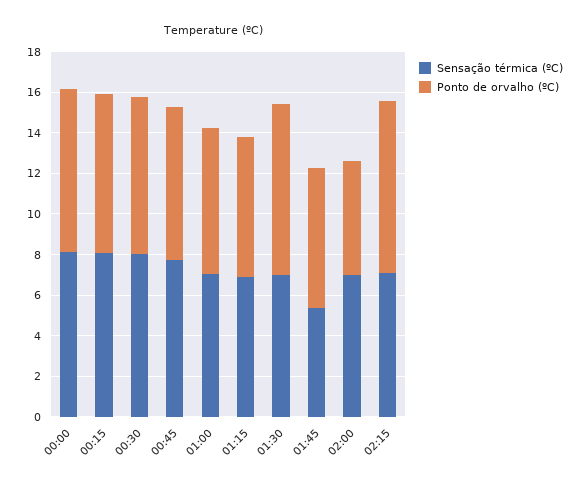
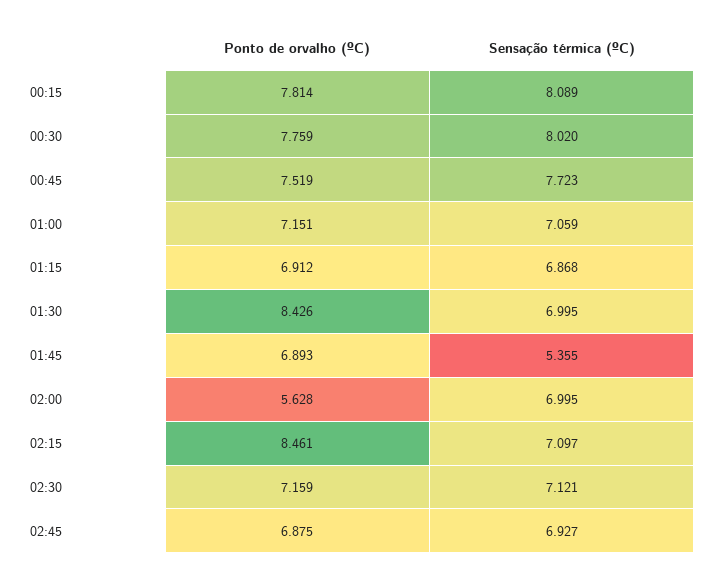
Sensação térmica (ºC), 00:00: 8 -> none
Ponto de orvalho (ºC), 00:00: 8 -> none
Ponto de orvalho (ºC), 02:30: none -> 7.159
Sensação térmica (ºC), 02:30: none -> 7.121
Ponto de orvalho (ºC), 02:45: none -> 6.875
Sensação térmica (ºC), 02:45: none -> 6.927

